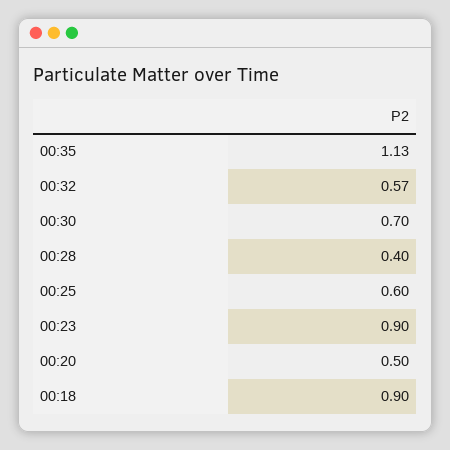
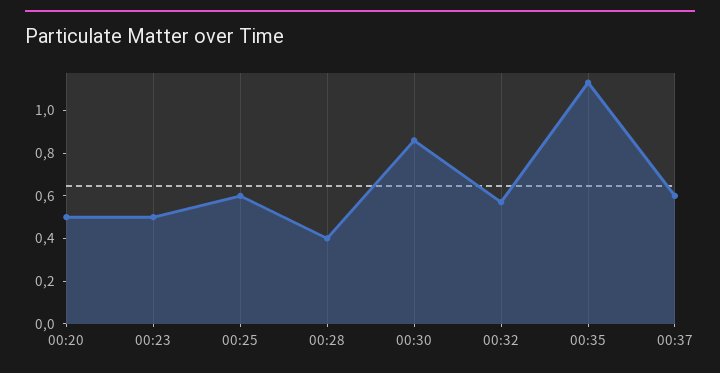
00:30: 0.7 -> 0.85
00:23: 0.9 -> 0.5
00:18: 0.9 -> none
00:37: none -> 0.6

